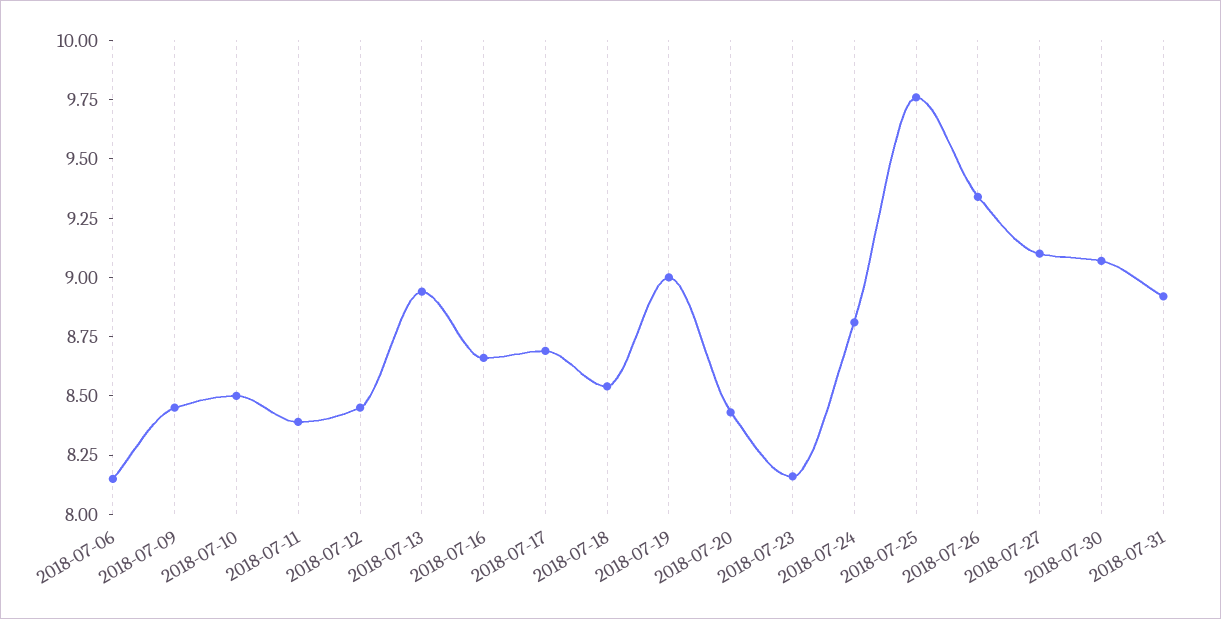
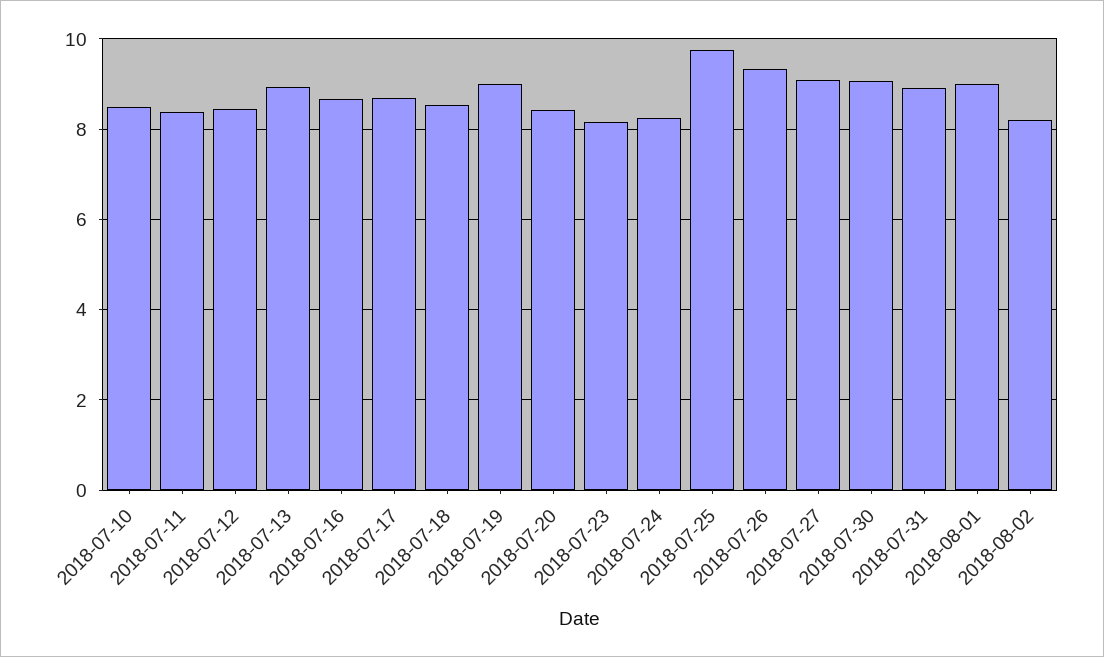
2018-07-06: 8.15 -> none
2018-07-09: 8.45 -> none
2018-07-24: 8.8 -> 8.2
2018-08-01: none -> 9
2018-08-02: none -> 8.2

